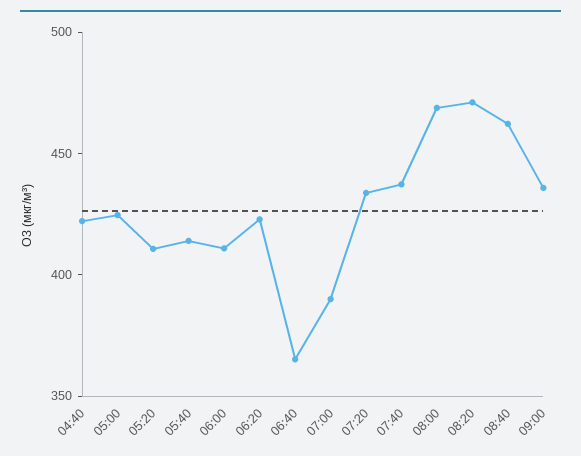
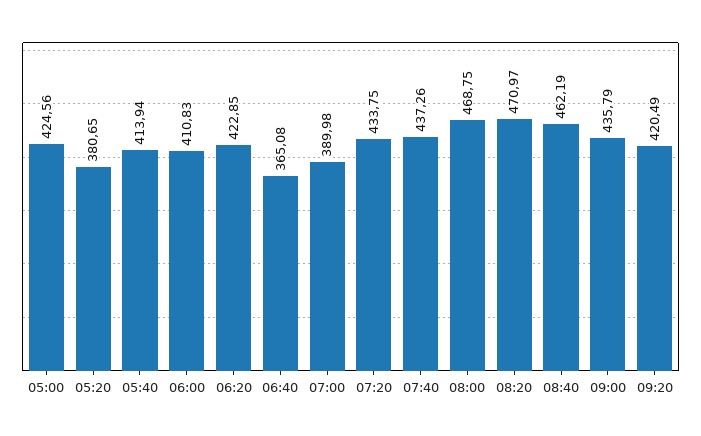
04:40: 420 -> none
05:20: 410 -> 380.65
09:20: none -> 420.49

